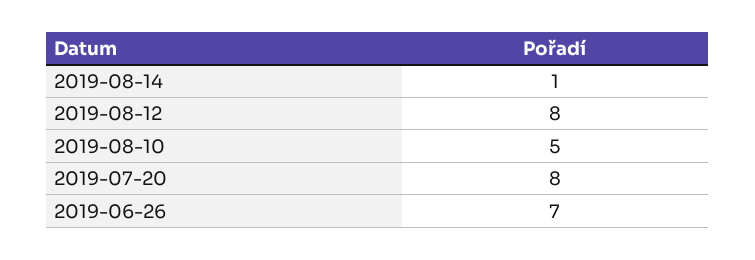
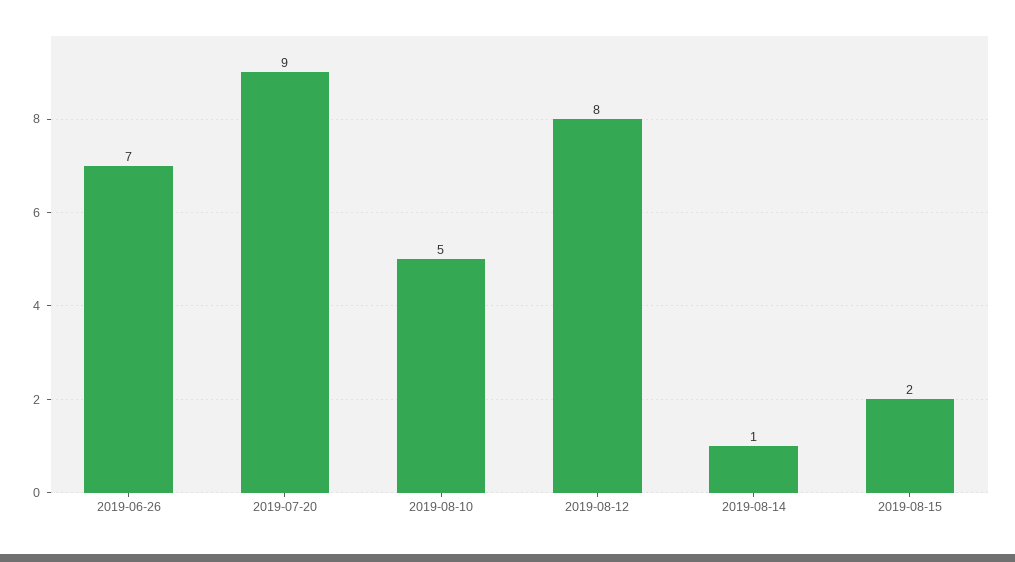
2019-07-20: 8 -> 9
2019-08-15: none -> 2

